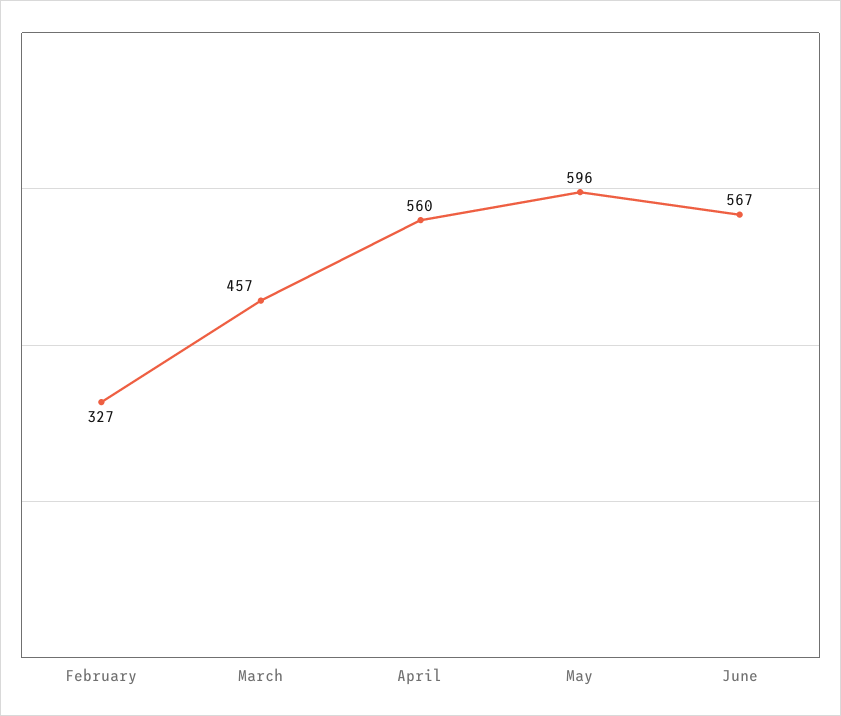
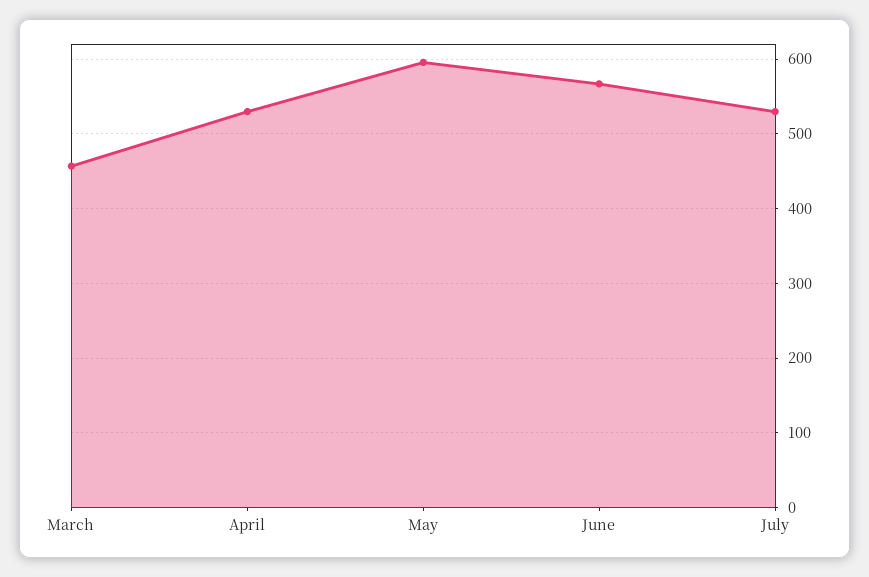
February: 327 -> none
April: 560 -> 530
July: none -> 530

